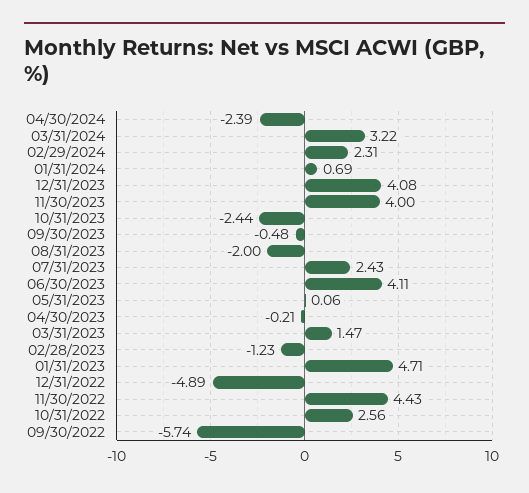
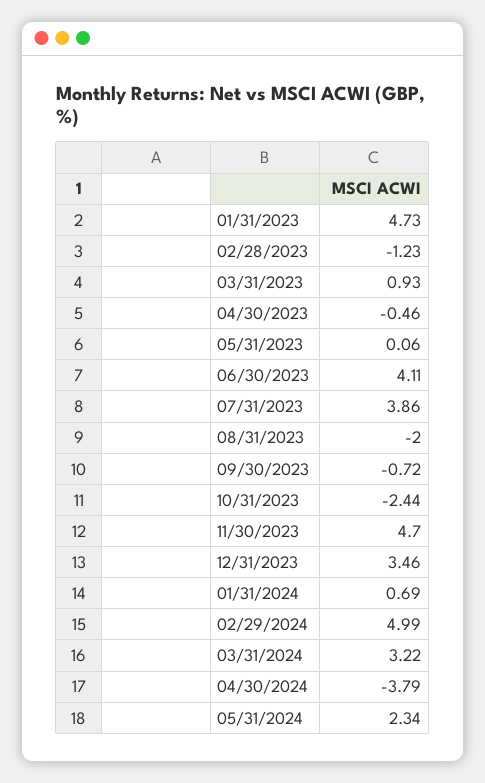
04/30/2024: -2.39 -> -3.79
02/29/2024: 2.31 -> 4.99
12/31/2023: 4.08 -> 3.46
11/30/2023: 4 -> 4.7
09/30/2023: -0.48 -> -0.72
07/31/2023: 2.43 -> 3.86
04/30/2023: -0.21 -> -0.46
03/31/2023: 1.47 -> 0.93
01/31/2023: 4.71 -> 4.73
12/31/2022: -4.89 -> none
11/30/2022: 4.43 -> none
10/31/2022: 2.56 -> none
09/30/2022: -5.74 -> none
05/31/2024: none -> 2.34

